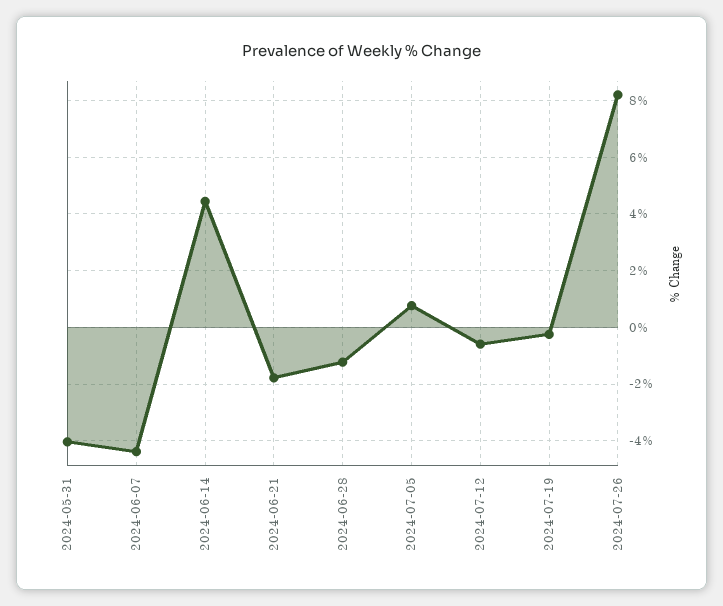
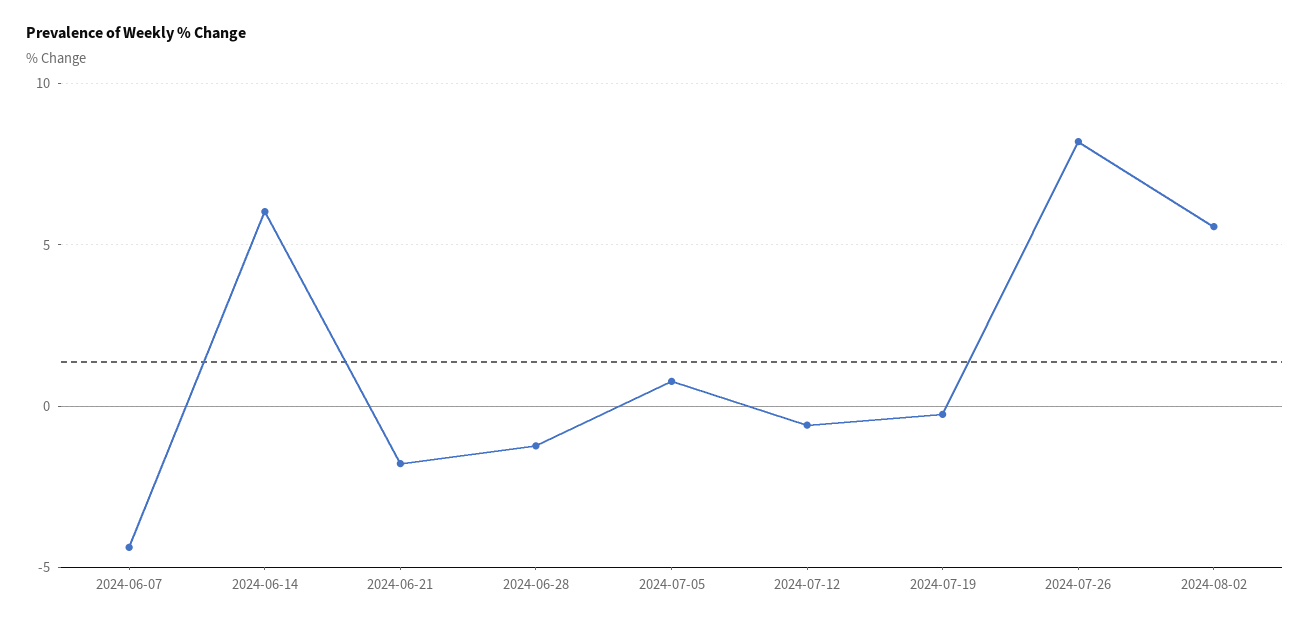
2024-05-31: -4 -> none
2024-06-14: 4.5 -> 6
2024-08-02: none -> 5.5

